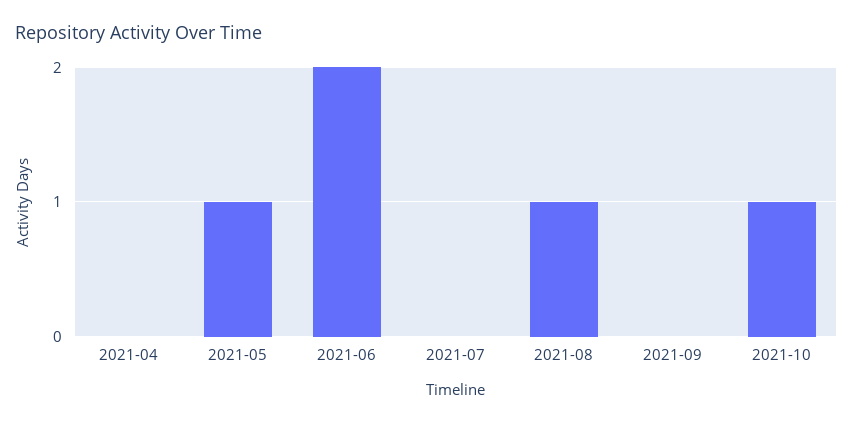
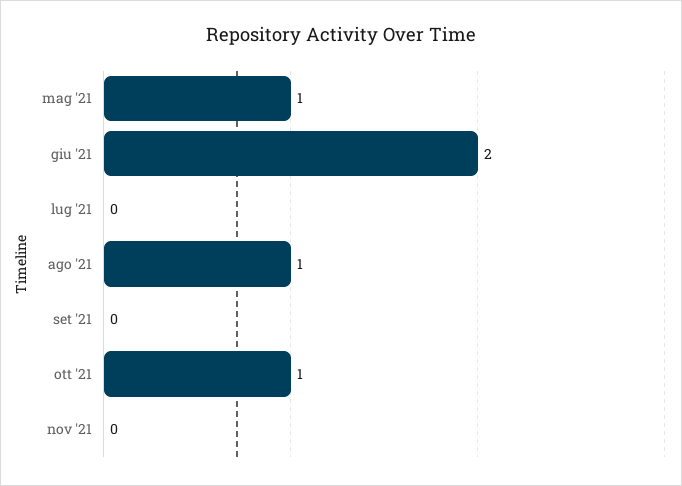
2021-04: 0 -> none
nov '21: none -> 0

